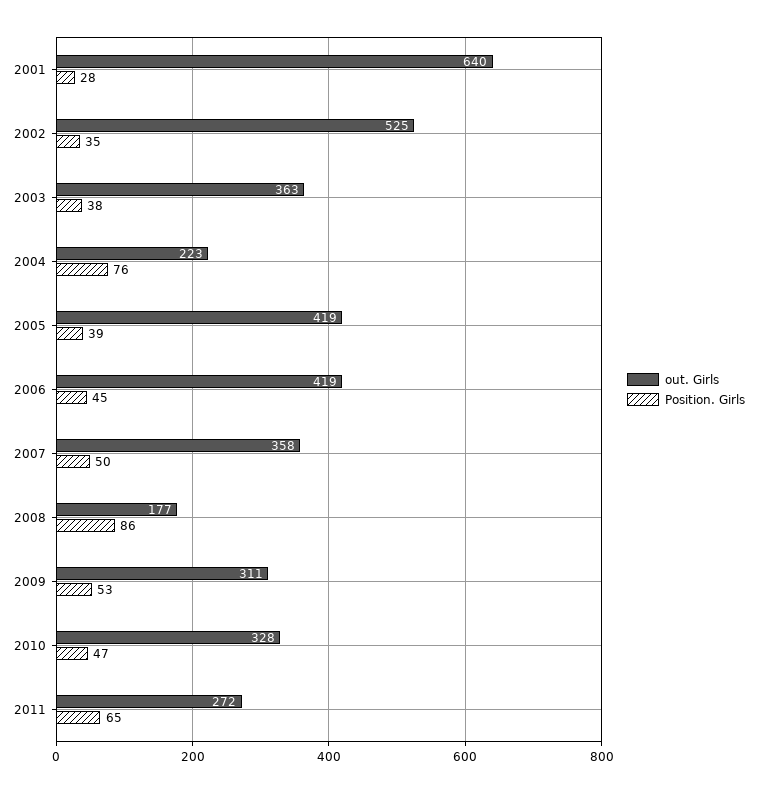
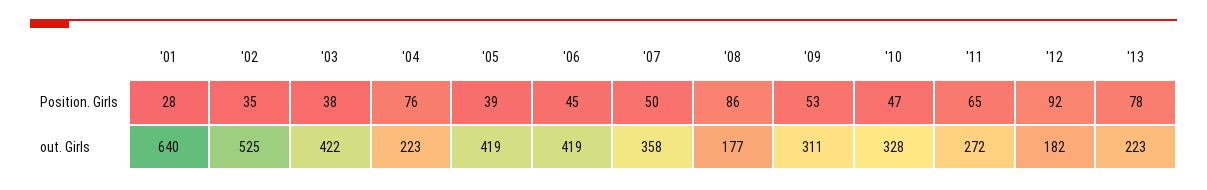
out. Girls, 2003: 363 -> 422
Position. Girls, '12: none -> 92
Position. Girls, '13: none -> 78
out. Girls, '12: none -> 182
out. Girls, '13: none -> 223

